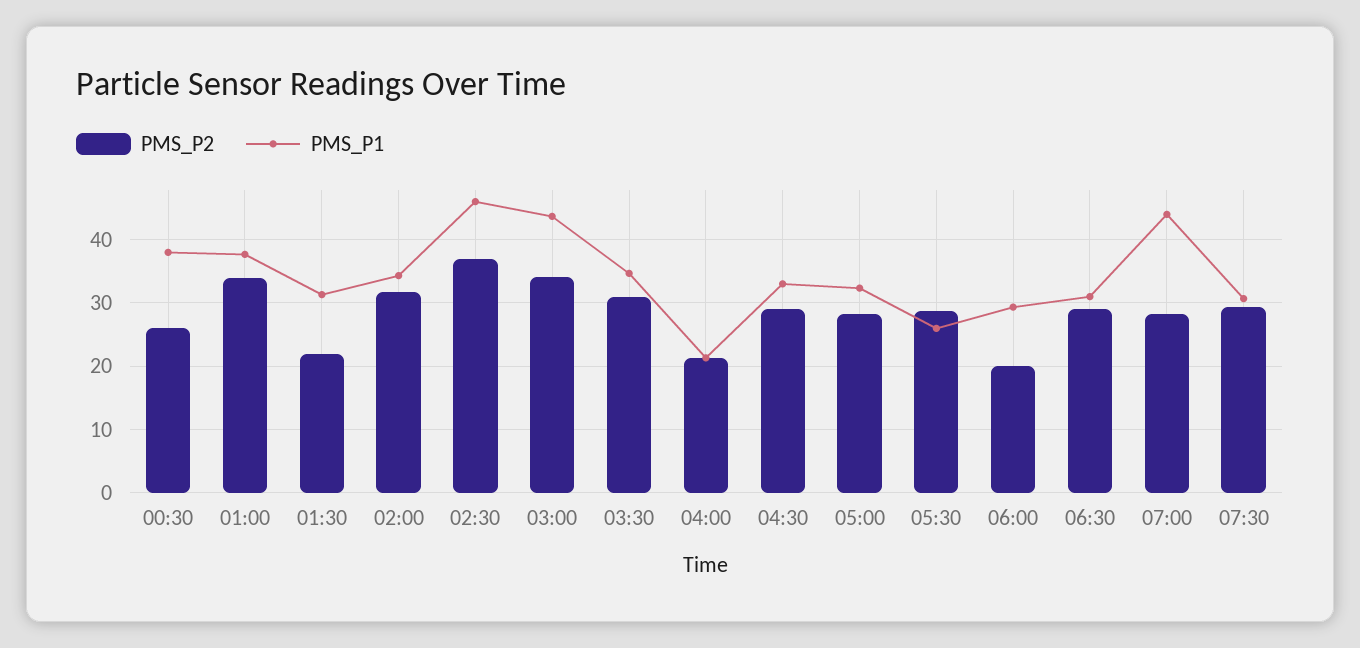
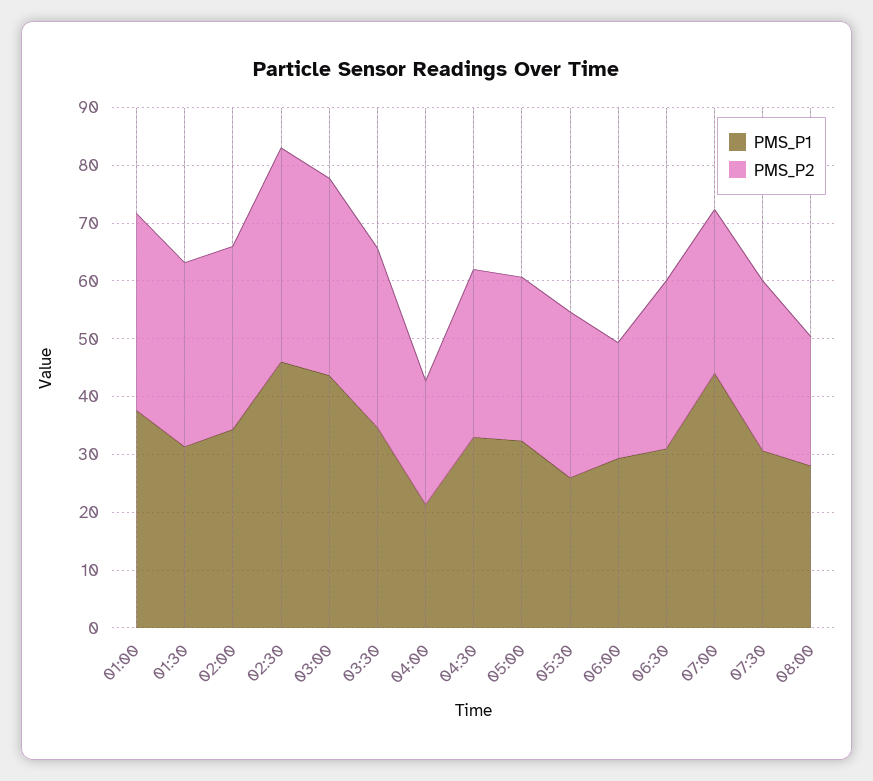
PMS_P2, 00:30: 26 -> none
PMS_P1, 00:30: 38 -> none
PMS_P2, 01:30: 22 -> 32
PMS_P1, 08:00: none -> 28
PMS_P2, 08:00: none -> 22

